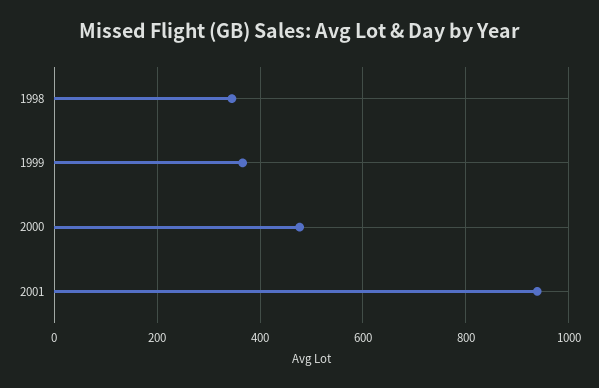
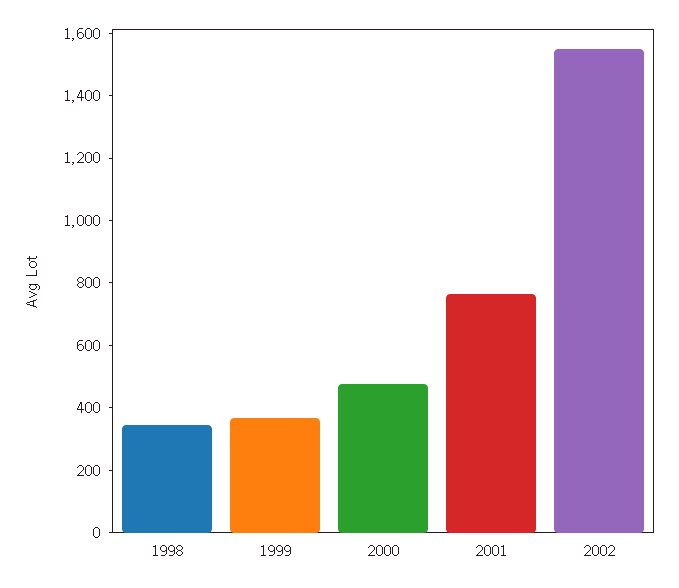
2001: 940 -> 750
2002: none -> 1550

